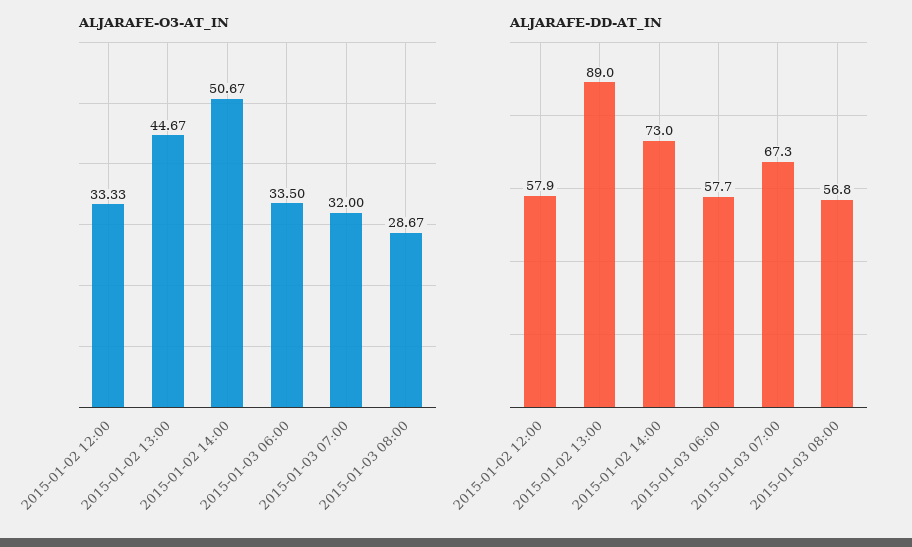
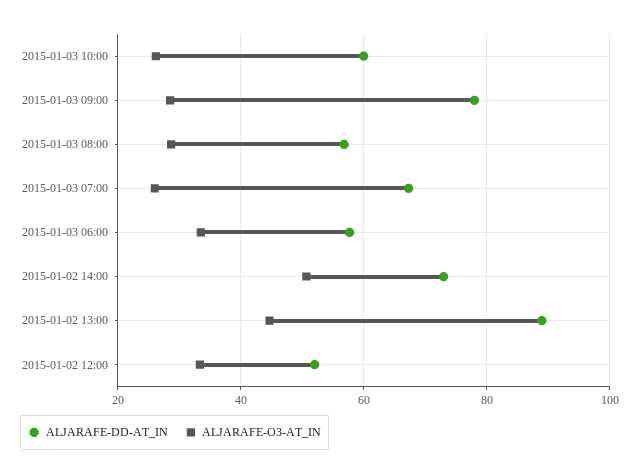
ALJARAFE-O3-AT_IN, 2015-01-03 07:00: 32 -> 26
ALJARAFE-DD-AT_IN, 2015-01-02 12:00: 57.9 -> 52
ALJARAFE-DD-AT_IN, 2015-01-03 10:00: none -> 60
ALJARAFE-O3-AT_IN, 2015-01-03 10:00: none -> 26
ALJARAFE-DD-AT_IN, 2015-01-03 09:00: none -> 78
ALJARAFE-O3-AT_IN, 2015-01-03 09:00: none -> 28

